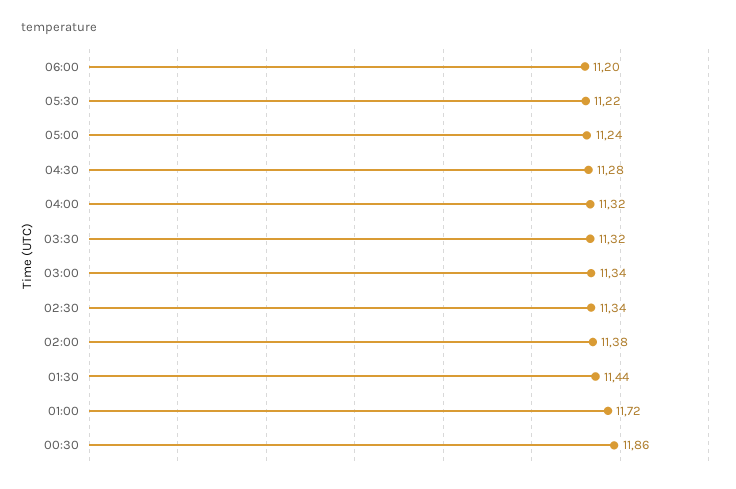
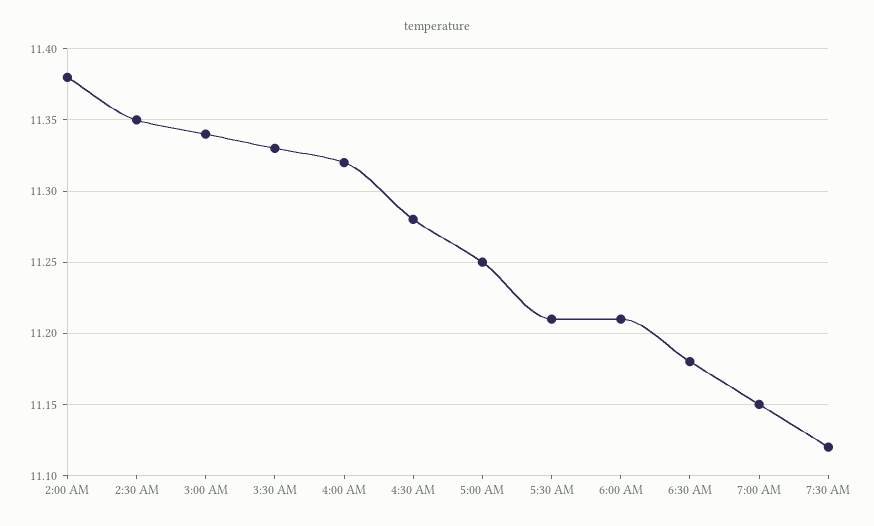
06:00: 11.2 -> 11.21
05:30: 11.22 -> 11.21
05:00: 11.24 -> 11.25
03:30: 11.32 -> 11.33
02:30: 11.34 -> 11.35
01:30: 11.44 -> none
01:00: 11.72 -> none
00:30: 11.86 -> none
6:30 AM: none -> 11.18
7:00 AM: none -> 11.15
7:30 AM: none -> 11.12

